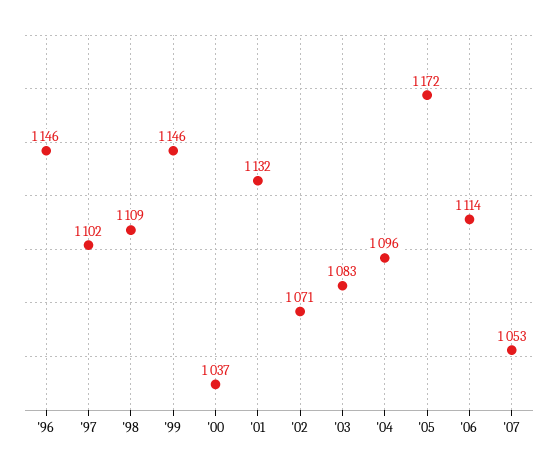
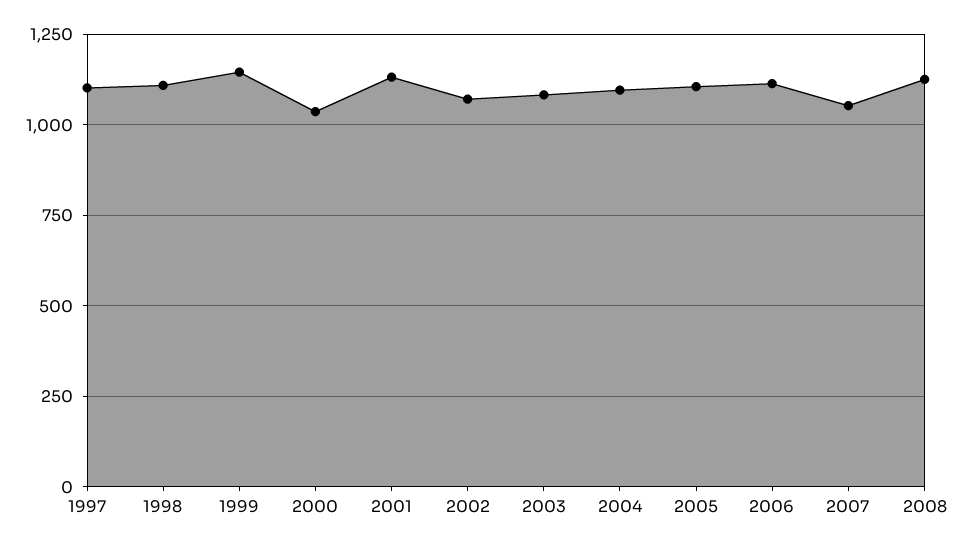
'96: 1146 -> none
'05: 1172 -> 1100
2008: none -> 1125

